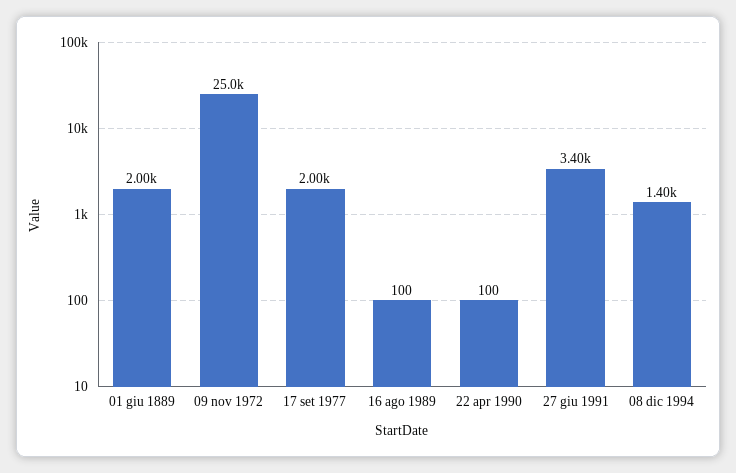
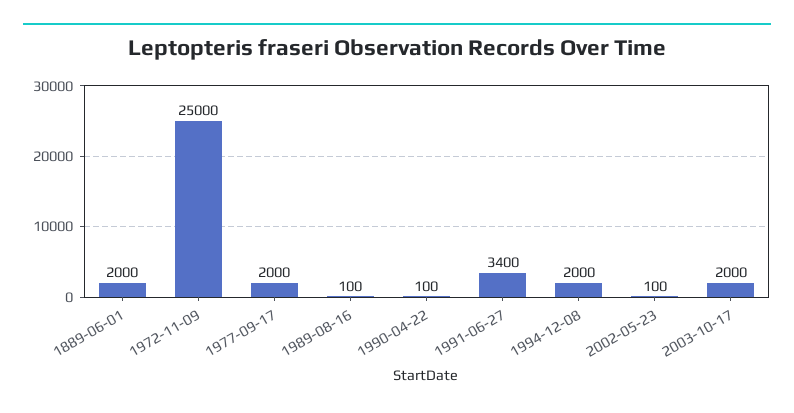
08 dic 1994: 1400 -> 2000
2002-05-23: none -> 100
2003-10-17: none -> 2000

